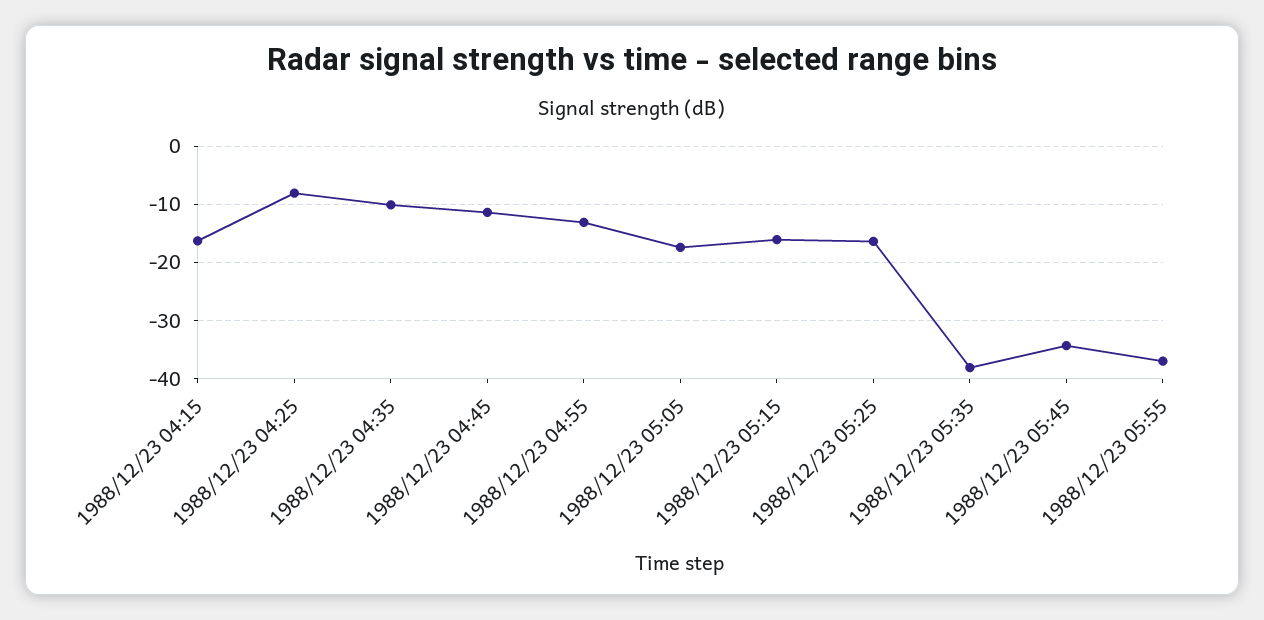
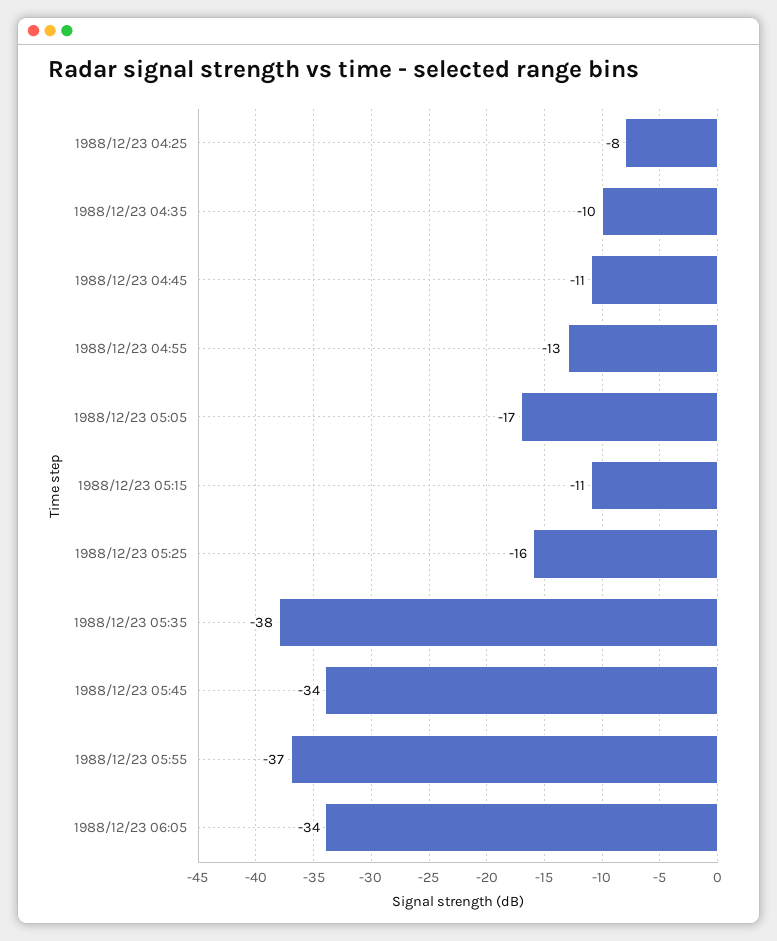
1988/12/23 04:15: -16 -> none
1988/12/23 05:15: -16 -> -11
1988/12/23 06:05: none -> -34

